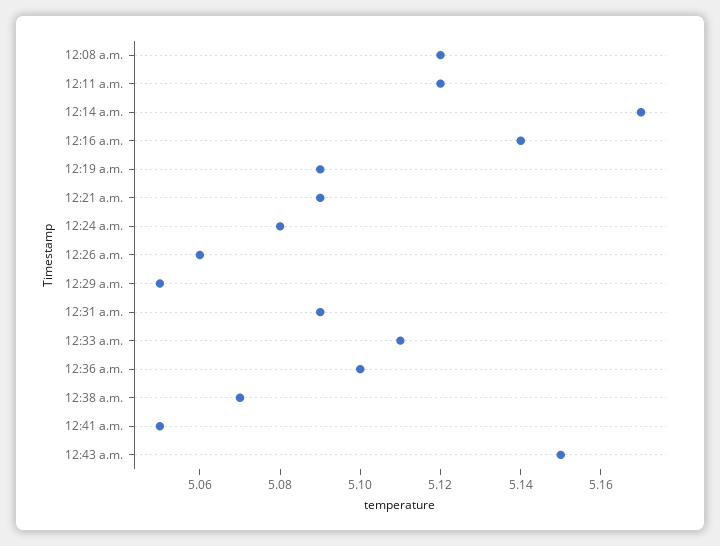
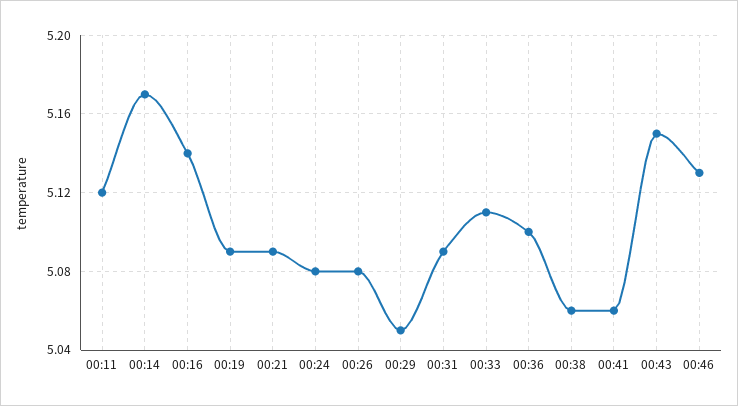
12:08 a.m.: 5.12 -> none
12:26 a.m.: 5.06 -> 5.08
12:38 a.m.: 5.07 -> 5.06
12:41 a.m.: 5.05 -> 5.06
00:46: none -> 5.13

